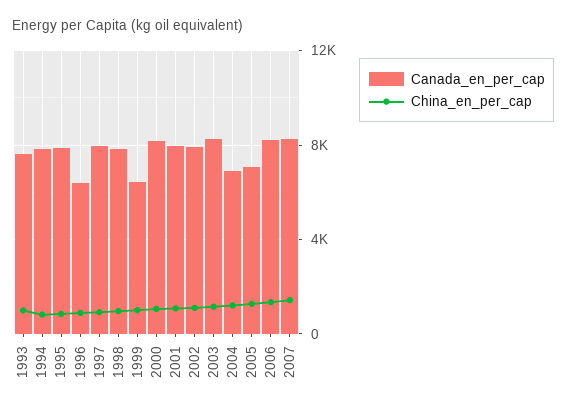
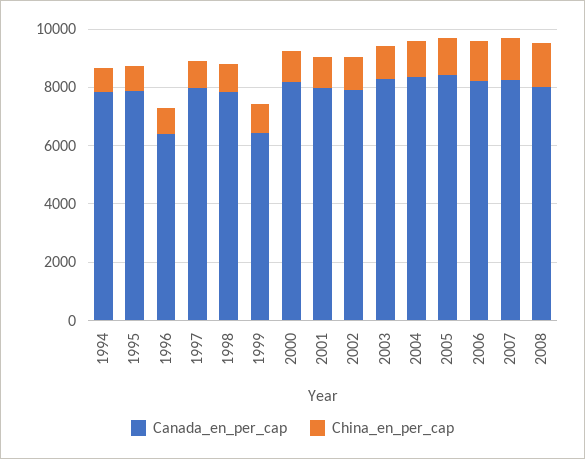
Canada_en_per_cap, 1993: 7500 -> none
China_en_per_cap, 1993: 1000 -> none
Canada_en_per_cap, 2004: 7000 -> 8500
Canada_en_per_cap, 2005: 7000 -> 8500
Canada_en_per_cap, 2008: none -> 8000
China_en_per_cap, 2008: none -> 1500

